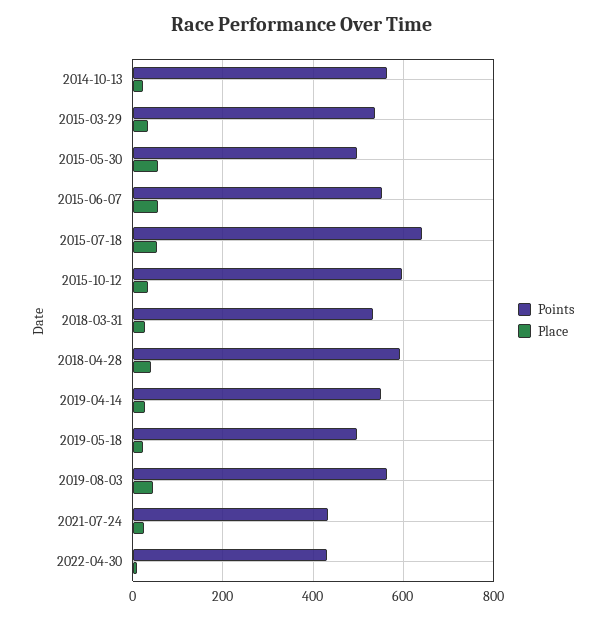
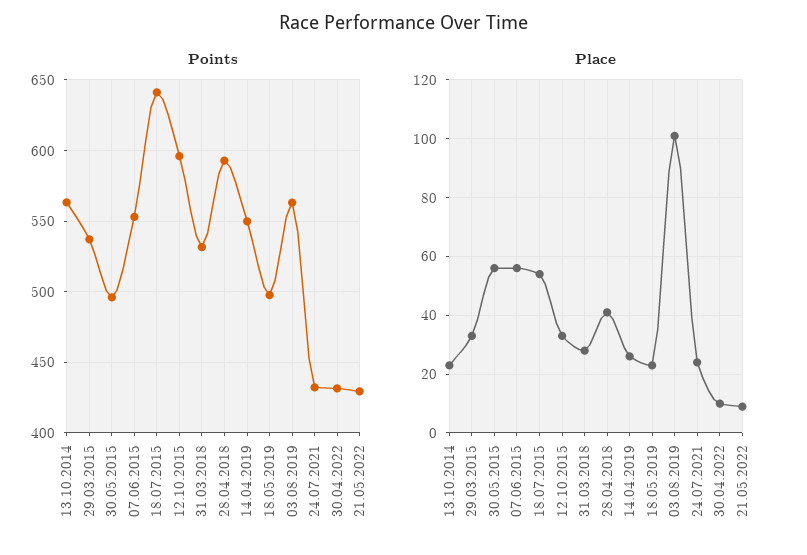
Place, 2019-08-03: 40 -> 100
Points, 21.05.2022: none -> 430
Place, 21.05.2022: none -> 10

